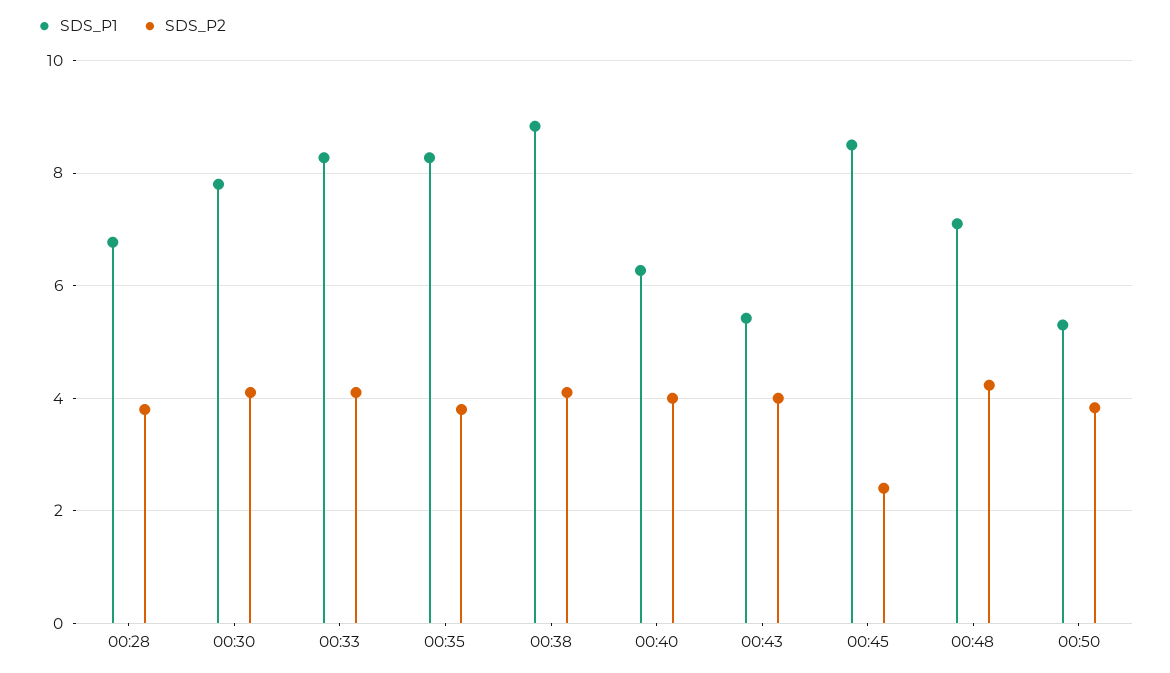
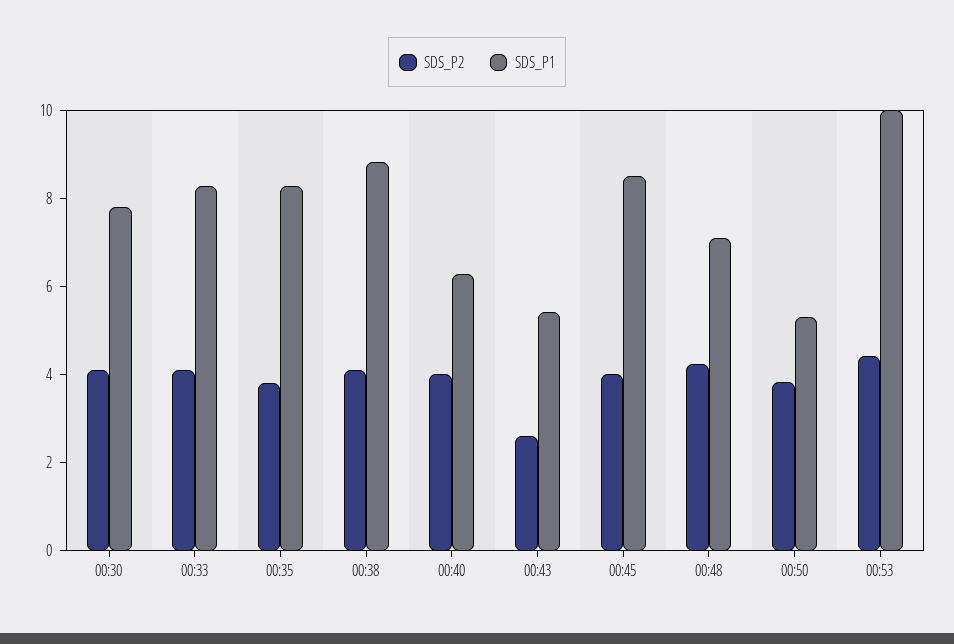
SDS_P1, 00:28: 6.8 -> none
SDS_P2, 00:28: 3.8 -> none
SDS_P2, 00:43: 4 -> 2.5
SDS_P2, 00:45: 2.4 -> 4
SDS_P2, 00:53: none -> 4.5
SDS_P1, 00:53: none -> 10

